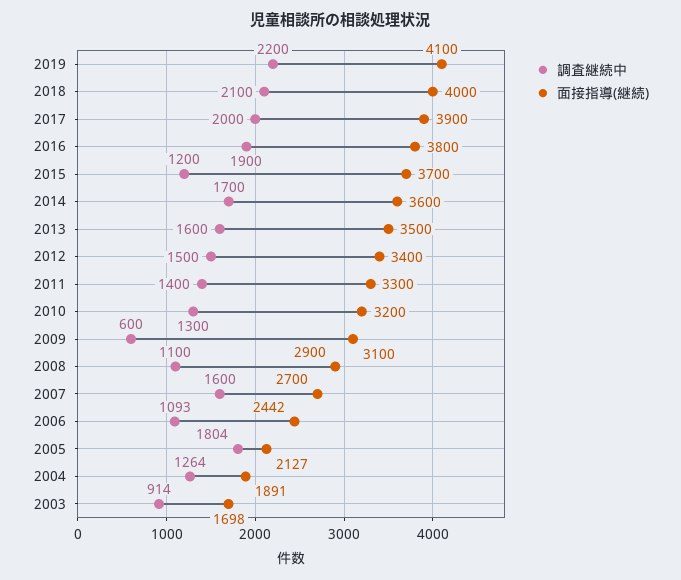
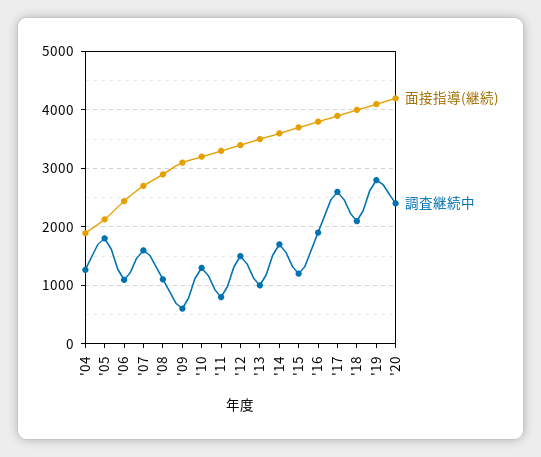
調査継続中, 2019: 2200 -> 2800
調査継続中, 2017: 2000 -> 2600
調査継続中, 2013: 1600 -> 1000
調査継続中, 2011: 1400 -> 800
調査継続中, 2003: 914 -> none
面接指導(継続), 2003: 1698 -> none
面接指導(継続), '20: none -> 4200
調査継続中, '20: none -> 2400

